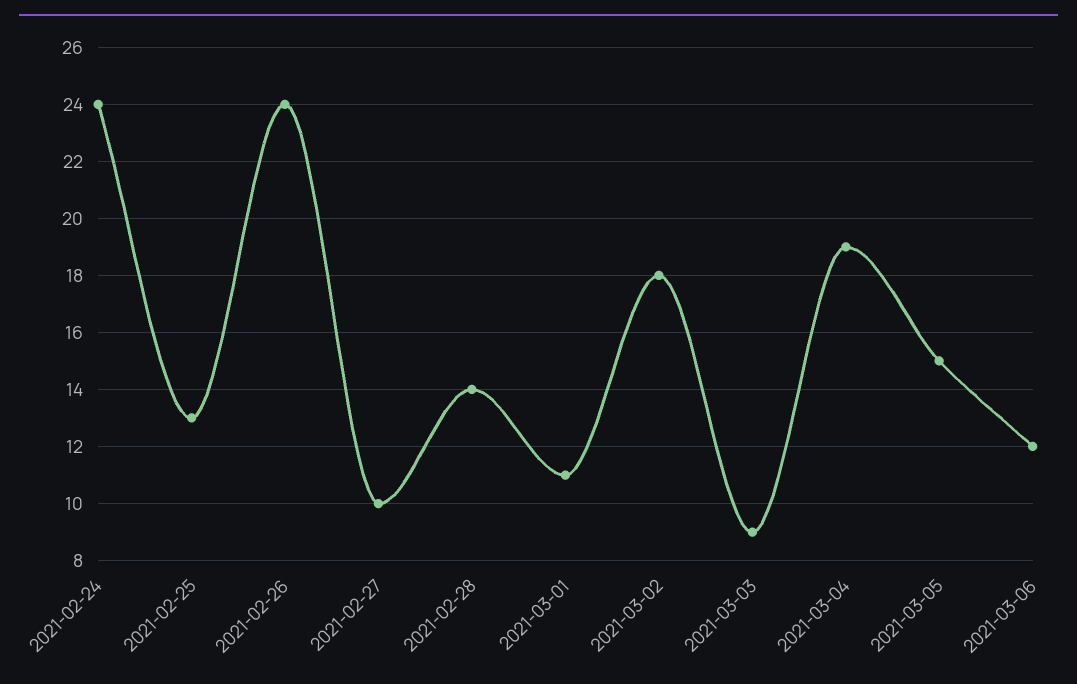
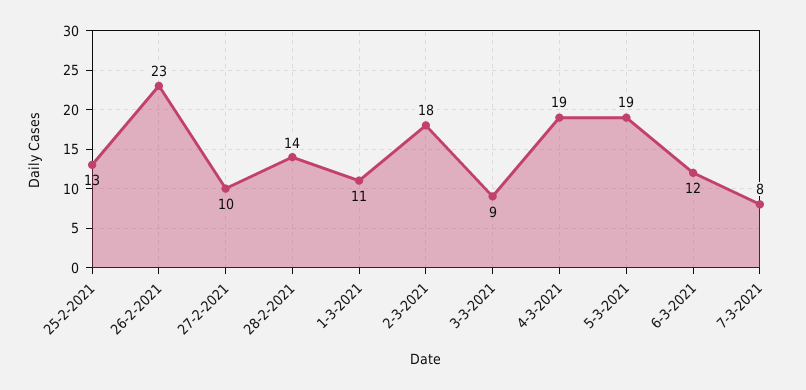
2021-02-24: 24 -> none
2021-02-26: 24 -> 23
2021-03-05: 15 -> 19
7-3-2021: none -> 8

